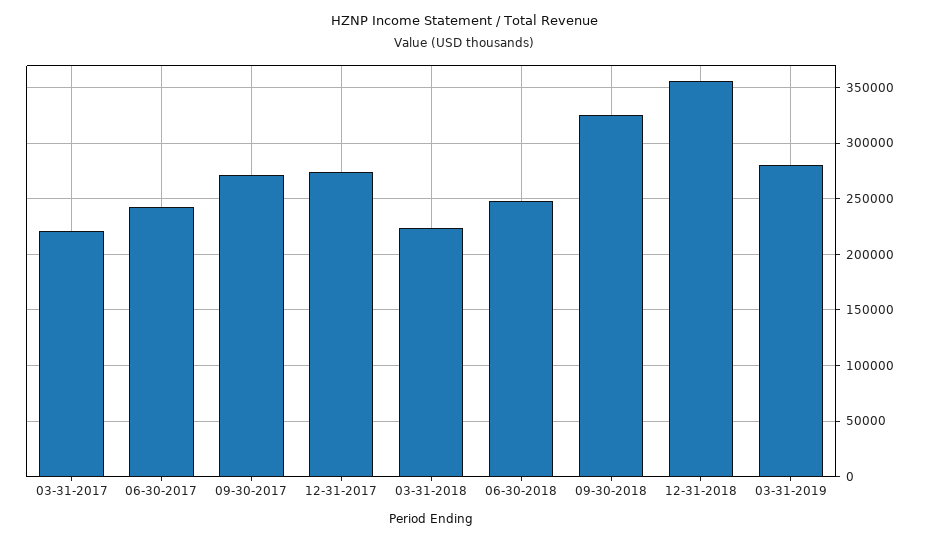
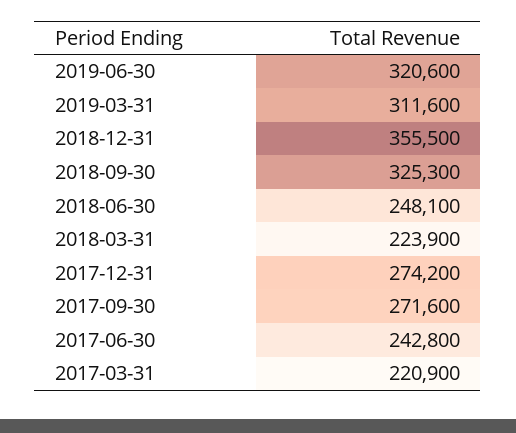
03-31-2019: 280000 -> 311600
2019-06-30: none -> 320600

